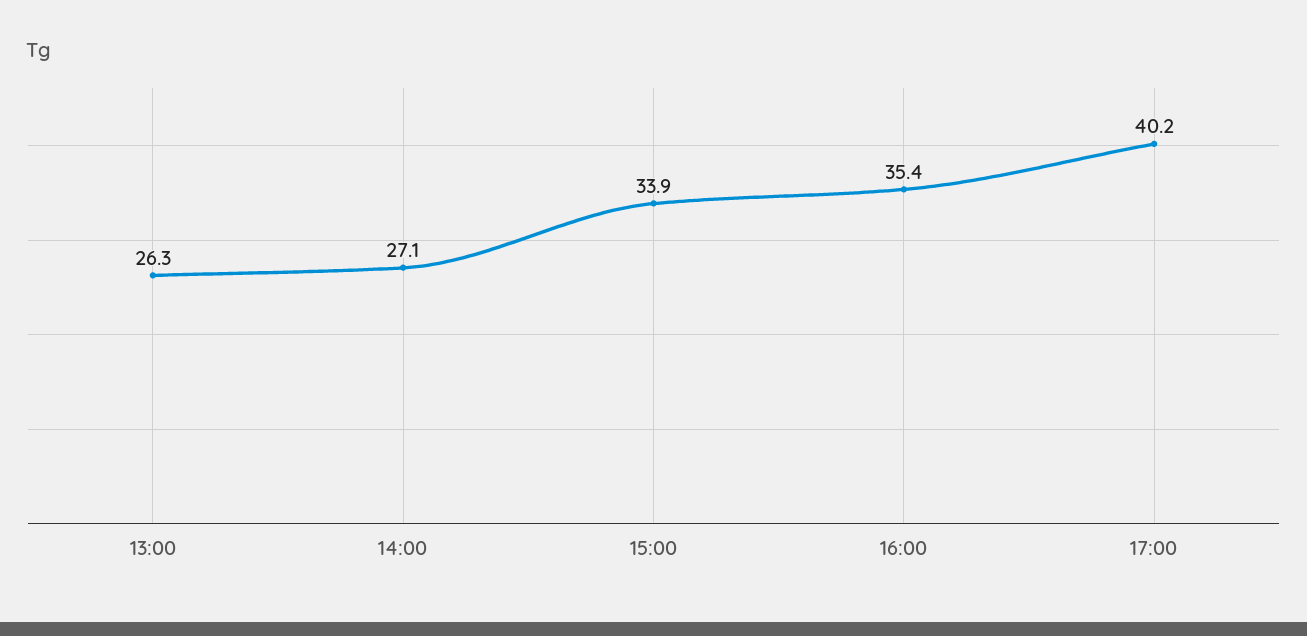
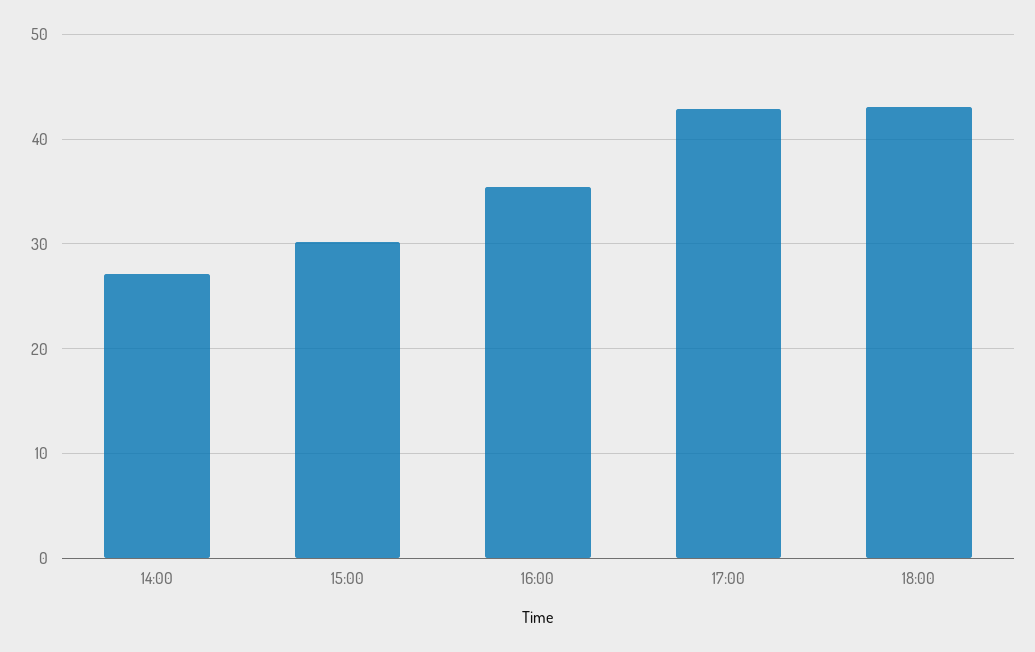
13:00: 26.3 -> none
15:00: 33.9 -> 30
17:00: 40.2 -> 43
18:00: none -> 43

